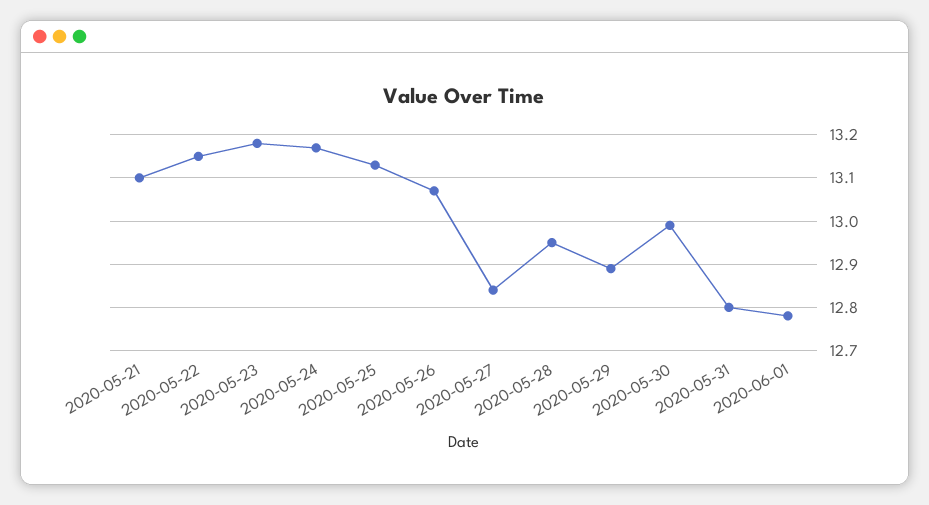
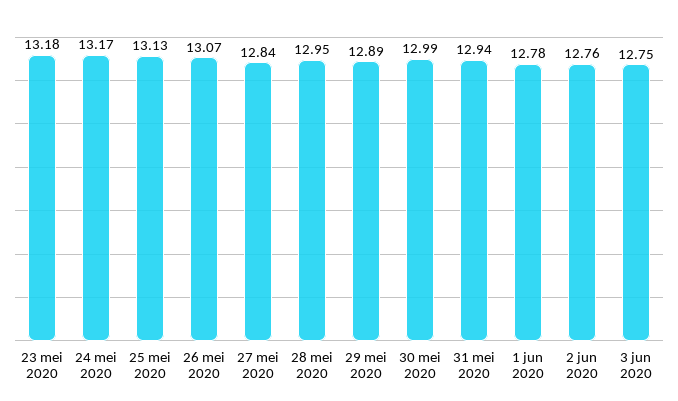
2020-05-21: 13.1 -> none
2020-05-22: 13.15 -> none
2020-05-31: 12.8 -> 12.94
2 jun 2020: none -> 12.76
3 jun 2020: none -> 12.75

